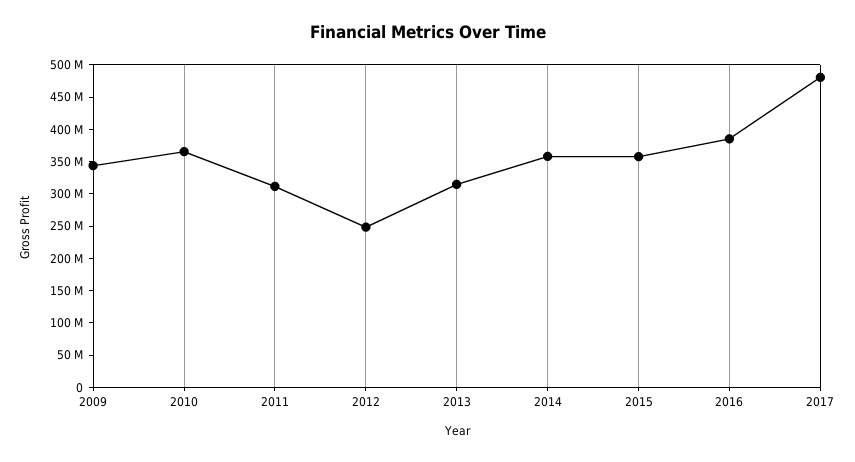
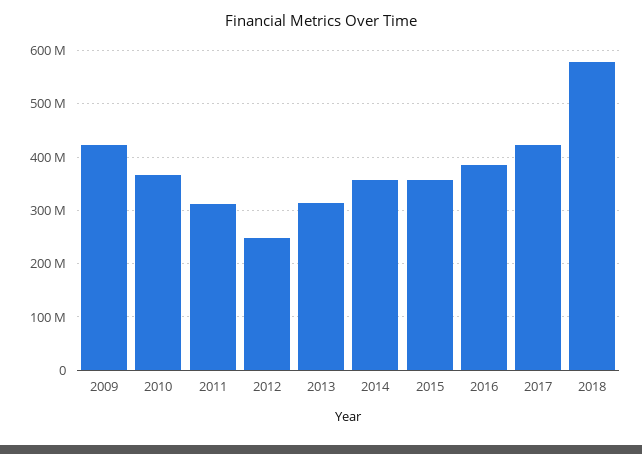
2009: 350000000 -> 420000000
2017: 475000000 -> 420000000
2018: none -> 580000000

